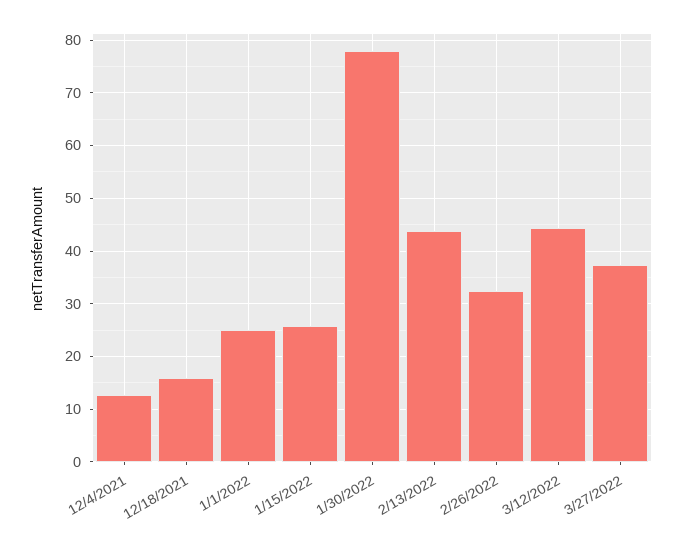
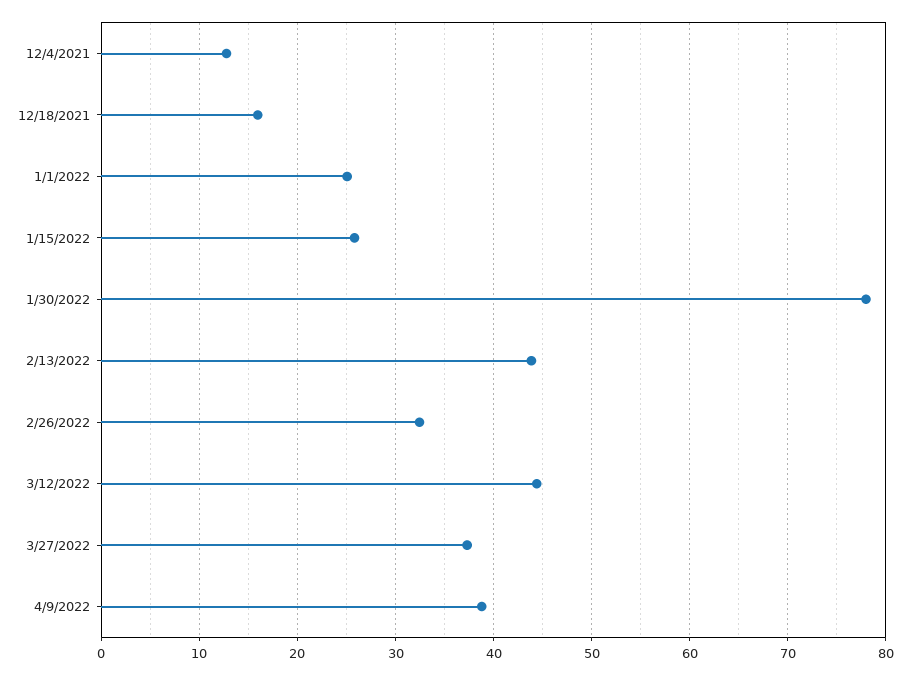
4/9/2022: none -> 39

